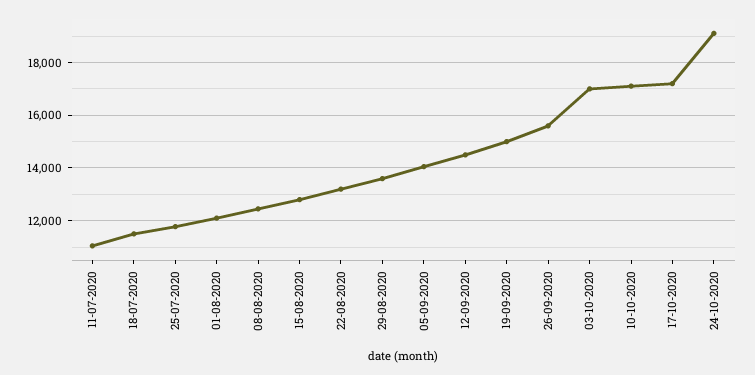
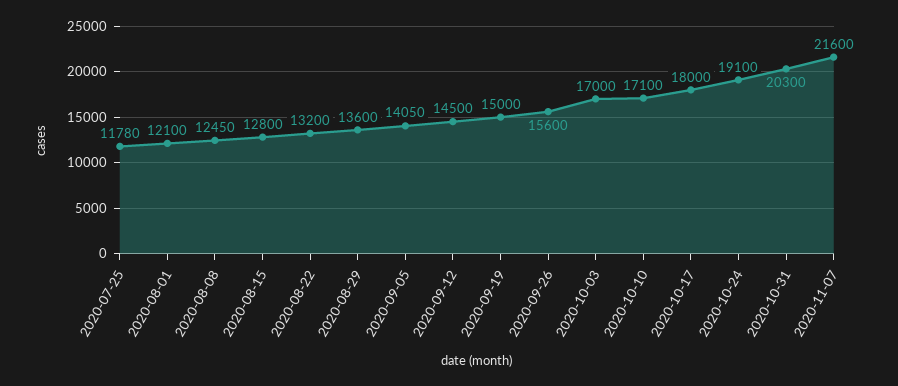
11-07-2020: 11000 -> none
18-07-2020: 11500 -> none
17-10-2020: 17250 -> 18000
2020-10-31: none -> 20300
2020-11-07: none -> 21600

